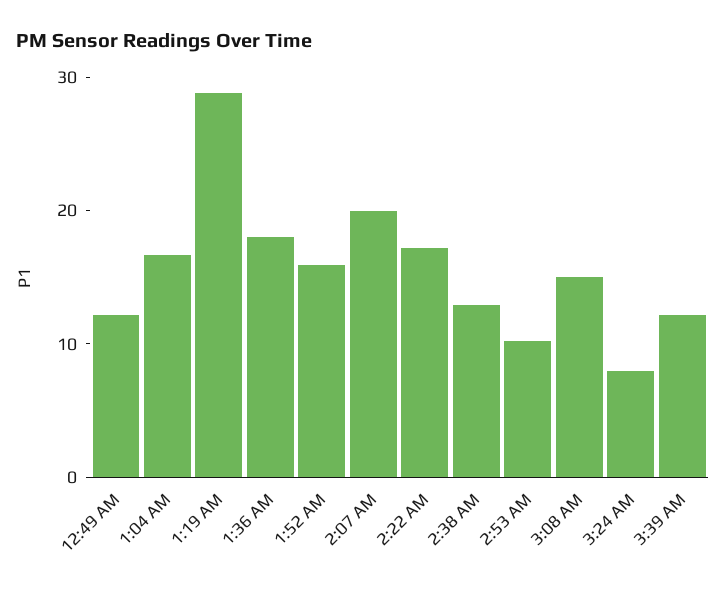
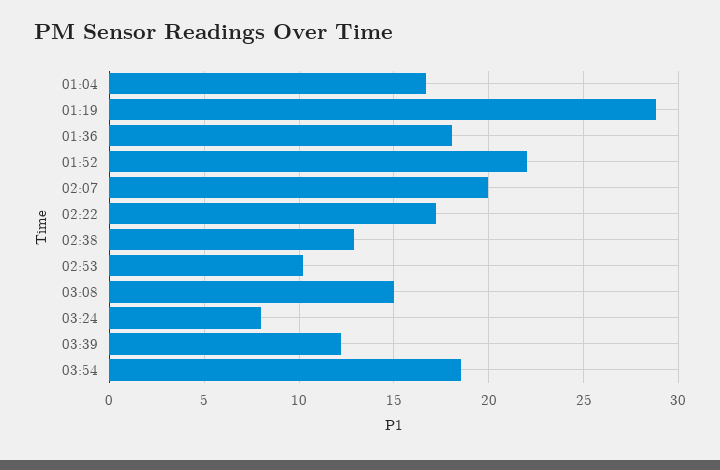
12:49 AM: 12 -> none
1:52 AM: 16 -> 22
03:54: none -> 18.5

